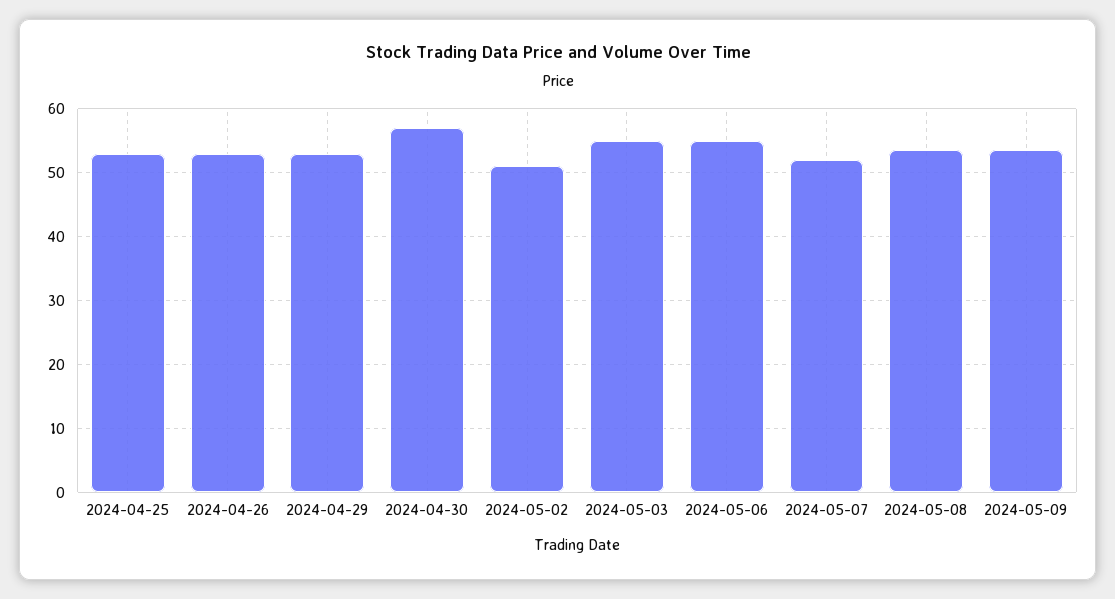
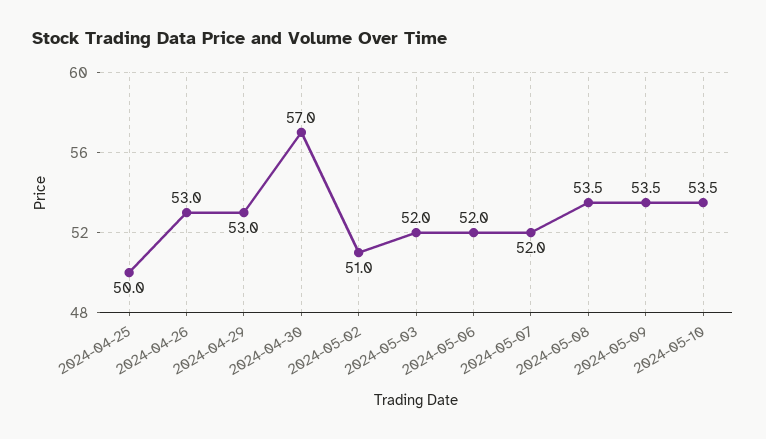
2024-04-25: 53 -> 50
2024-05-03: 55 -> 52
2024-05-06: 55 -> 52
2024-05-10: none -> 53.5

